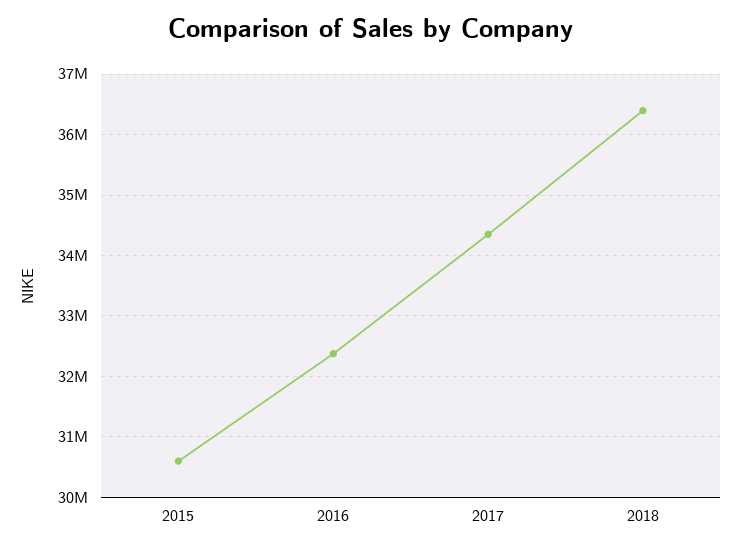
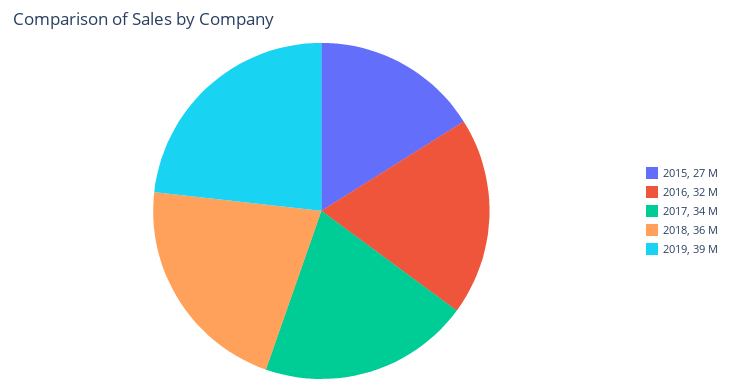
2015: 30600000 -> 27000000
2019: none -> 39000000

